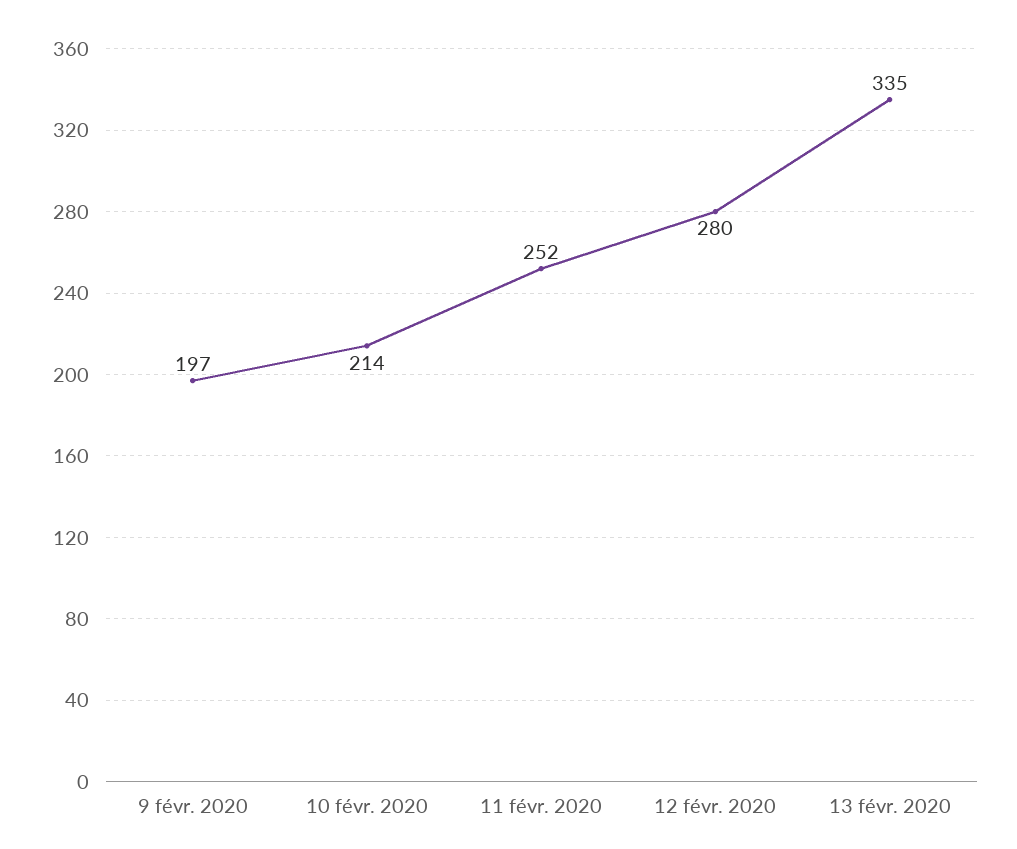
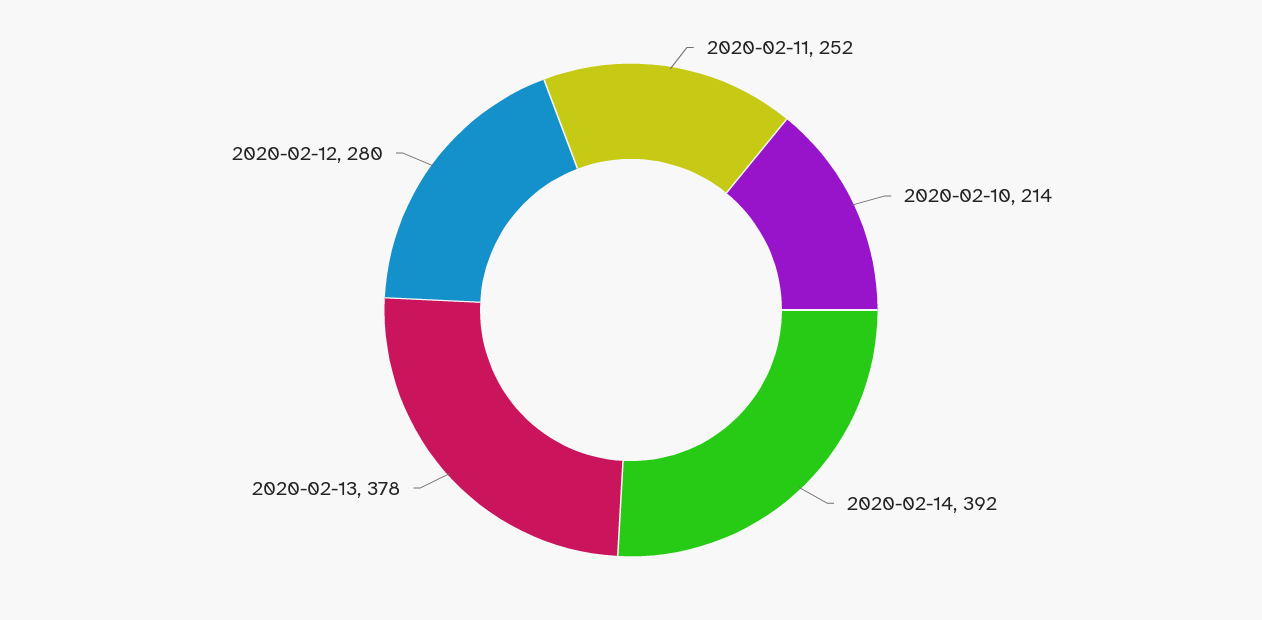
9 févr. 2020: 197 -> none
13 févr. 2020: 335 -> 378
2020-02-14: none -> 392

